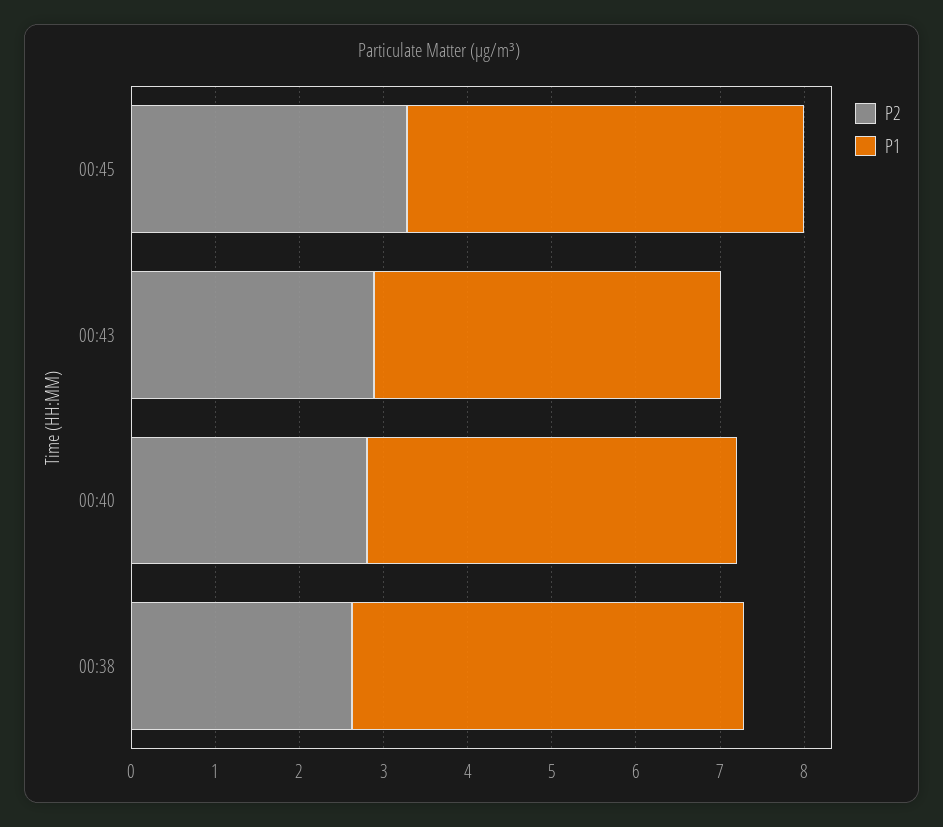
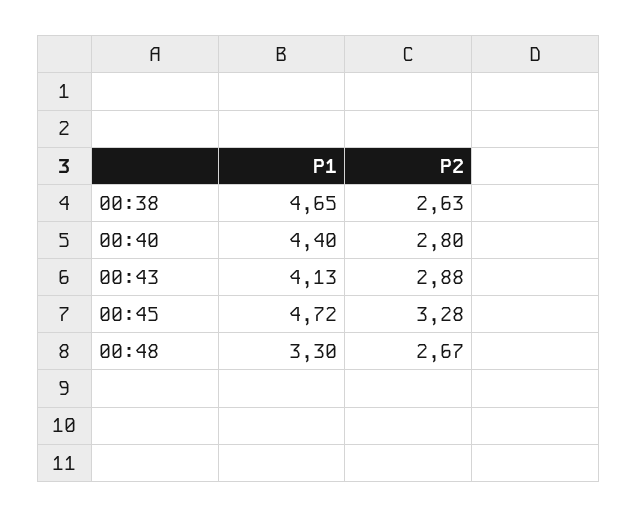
P1, 00:48: none -> 3.3
P2, 00:48: none -> 2.67

